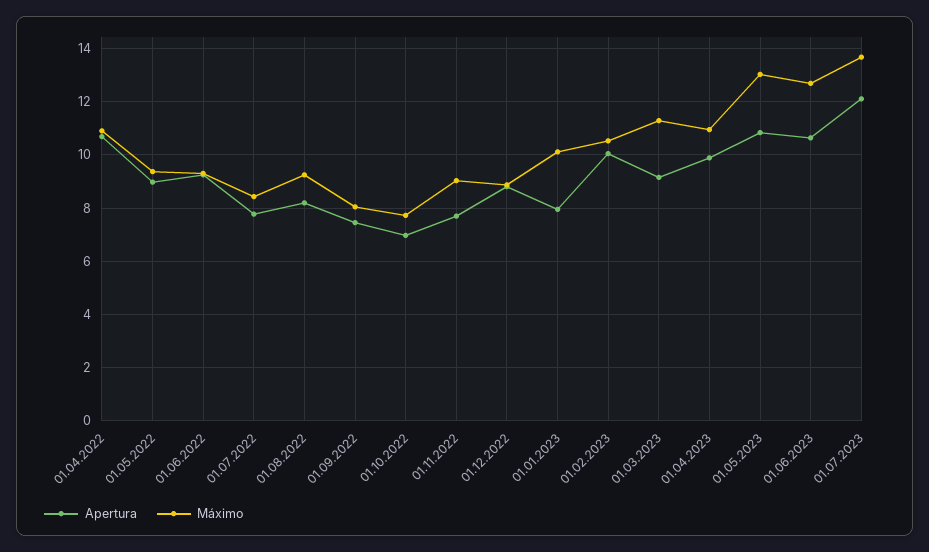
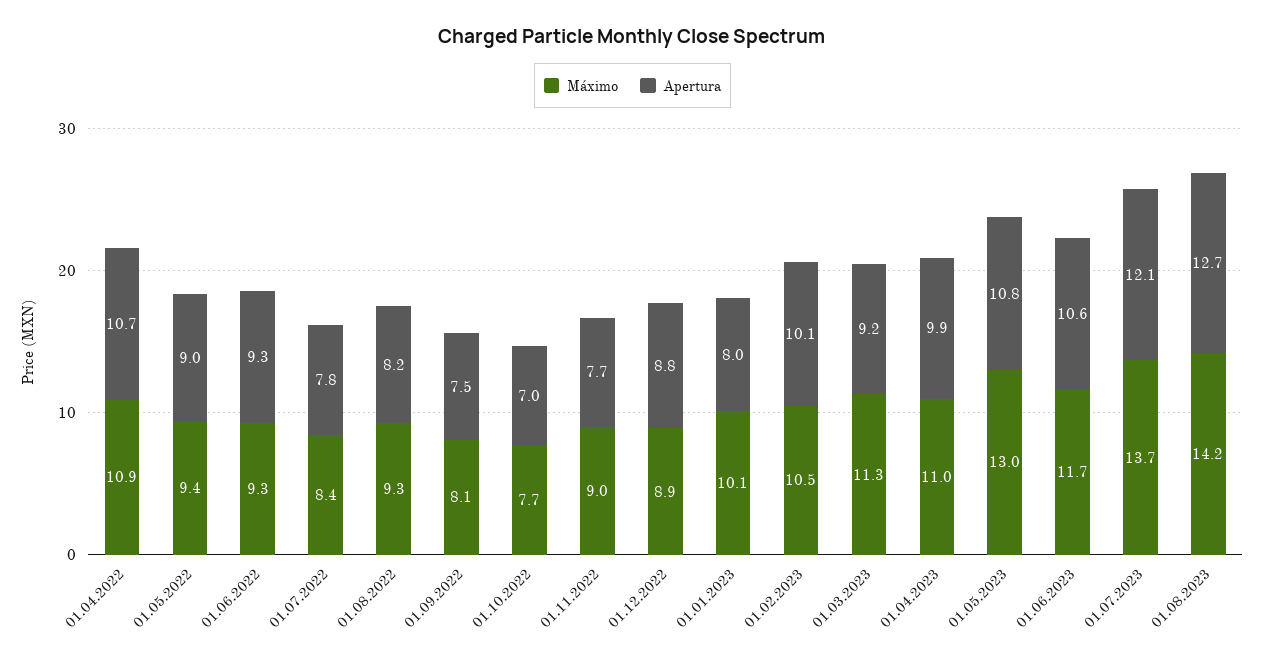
Máximo, 01.06.2023: 12.75 -> 11.7
Máximo, 01.08.2023: none -> 14.2
Apertura, 01.08.2023: none -> 12.7

